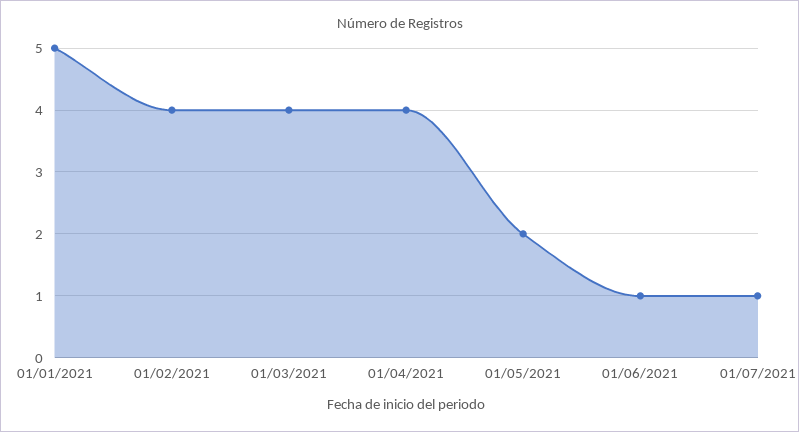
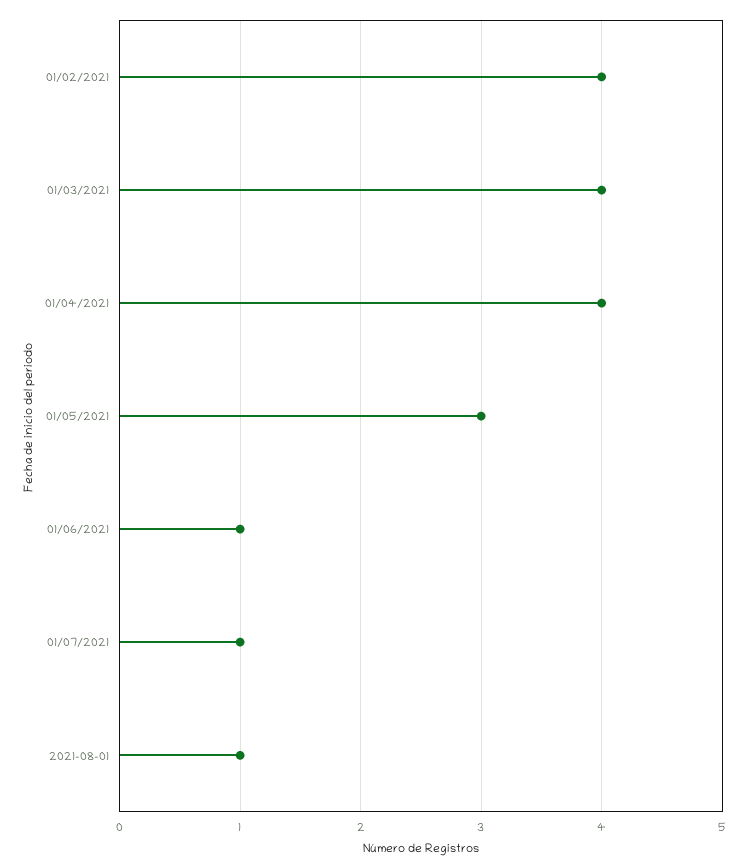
01/01/2021: 5 -> none
01/05/2021: 2 -> 3
2021-08-01: none -> 1

